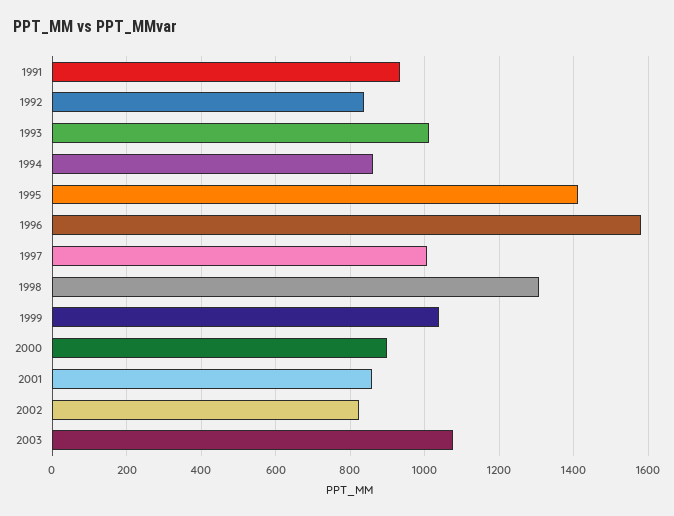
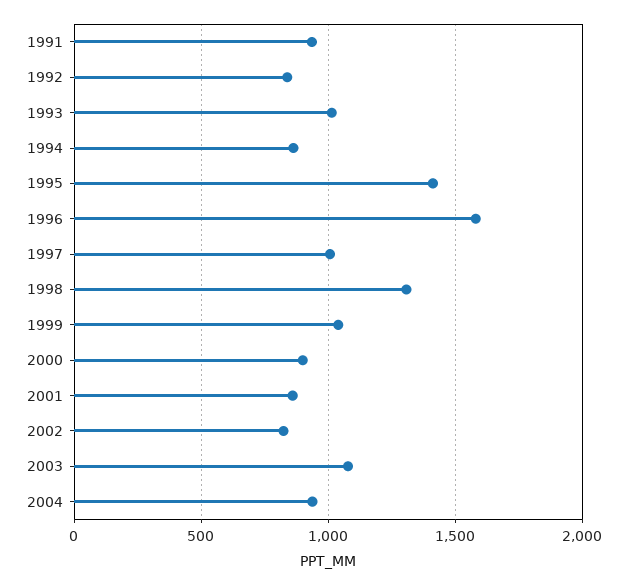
2004: none -> 950

